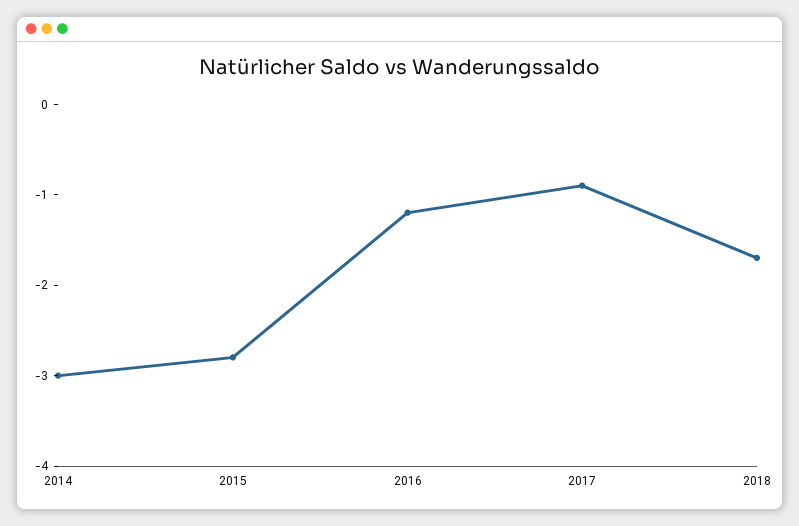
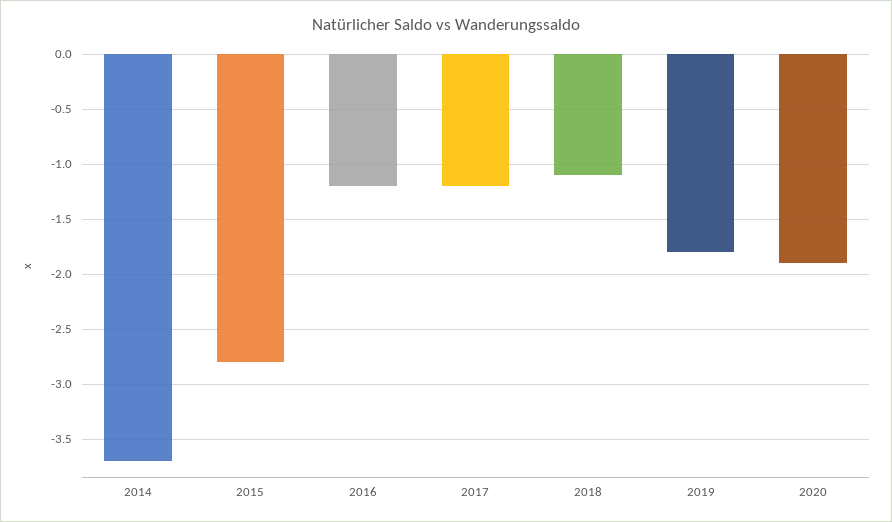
2014: -3 -> -3.7
2017: -0.9 -> -1.2
2018: -1.7 -> -1.1
2019: none -> -1.8
2020: none -> -1.9

